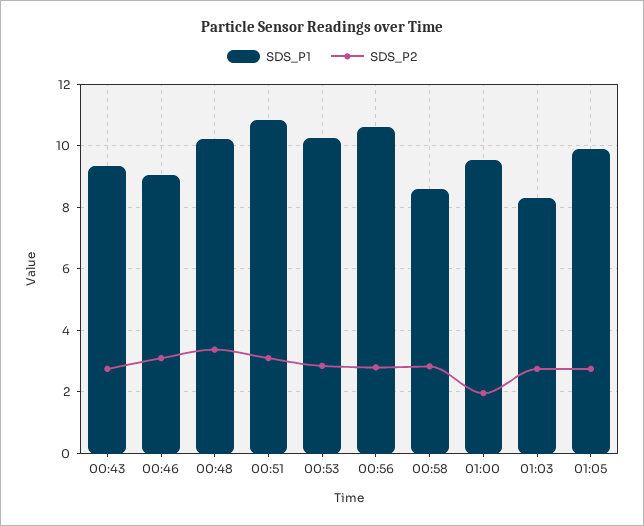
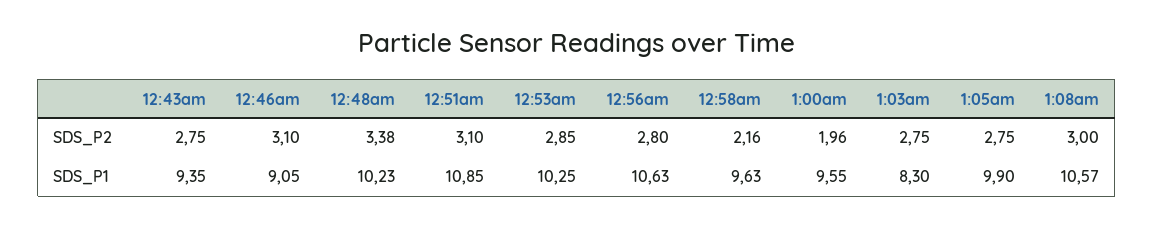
SDS_P1, 00:58: 8.6 -> 9.63
SDS_P2, 00:58: 2.8 -> 2.16
SDS_P2, 1:08am: none -> 3
SDS_P1, 1:08am: none -> 10.57

